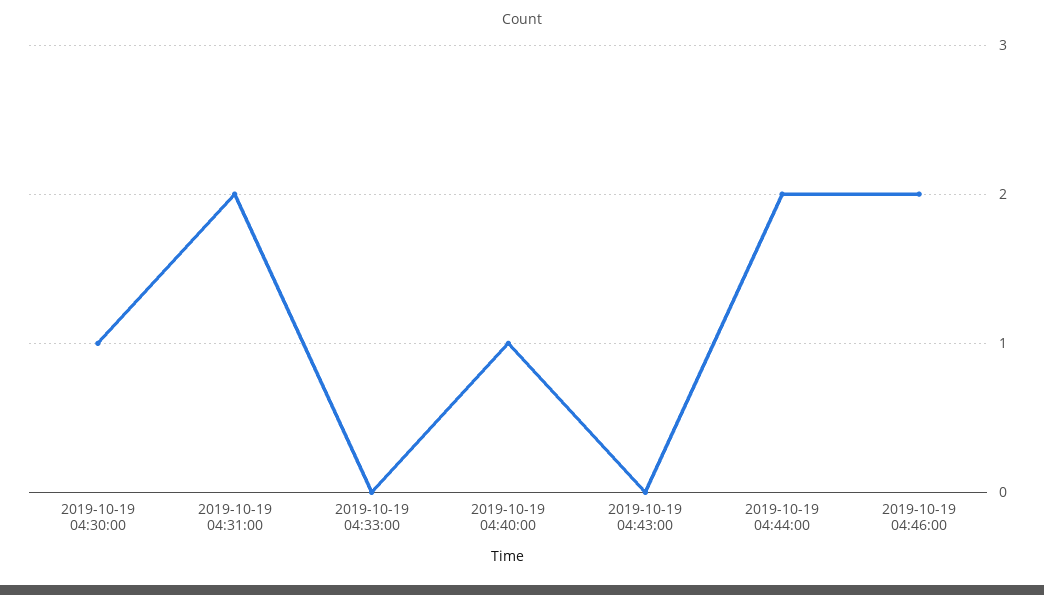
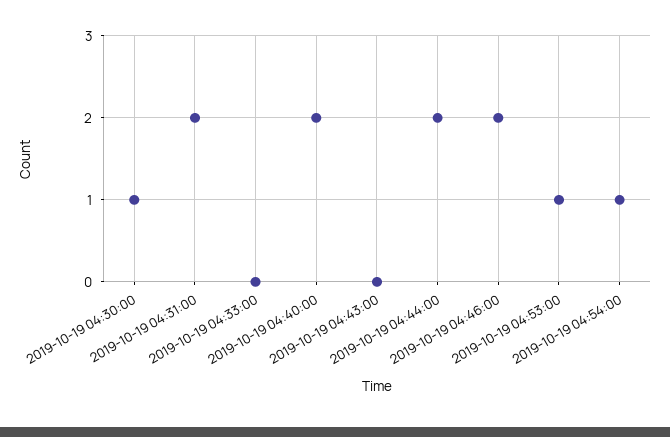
2019-10-19 04:40:00: 1 -> 2
2019-10-19 04:53:00: none -> 1
2019-10-19 04:54:00: none -> 1

